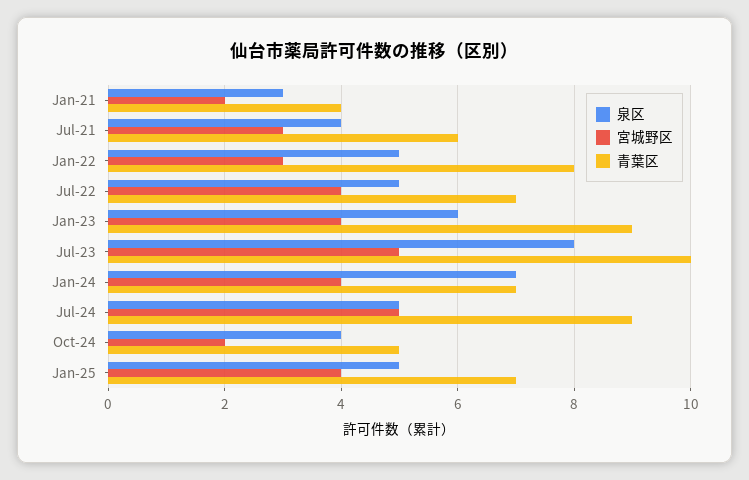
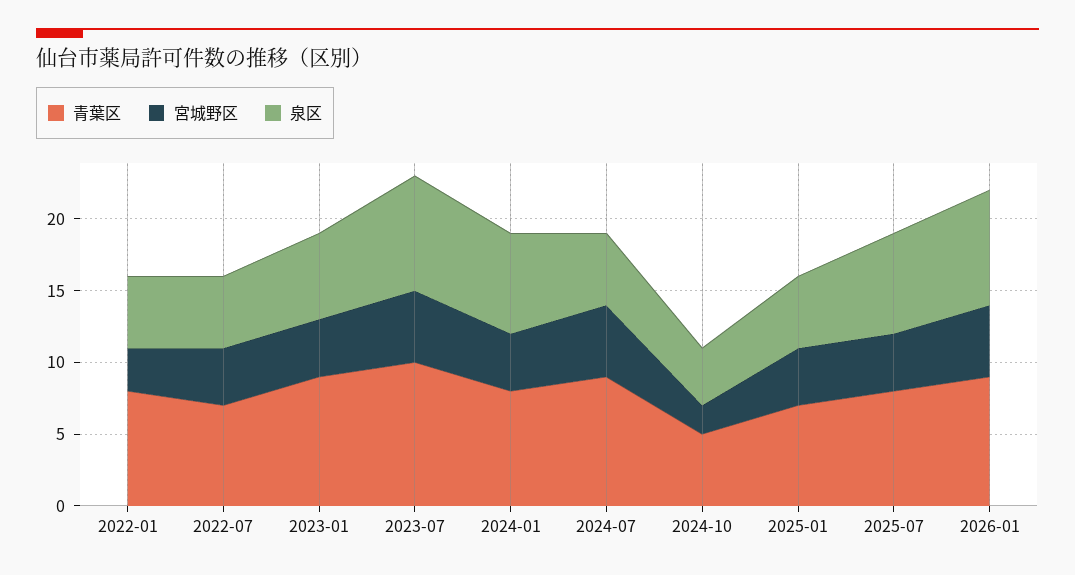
泉区, Jan-21: 3 -> none
宮城野区, Jan-21: 2 -> none
青葉区, Jan-21: 4 -> none
泉区, Jul-21: 4 -> none
宮城野区, Jul-21: 3 -> none
青葉区, Jul-21: 6 -> none
青葉区, Jan-24: 7 -> 8
青葉区, 2025-07: none -> 8
宮城野区, 2025-07: none -> 4
泉区, 2025-07: none -> 7
青葉区, 2026-01: none -> 9
宮城野区, 2026-01: none -> 5
泉区, 2026-01: none -> 8

